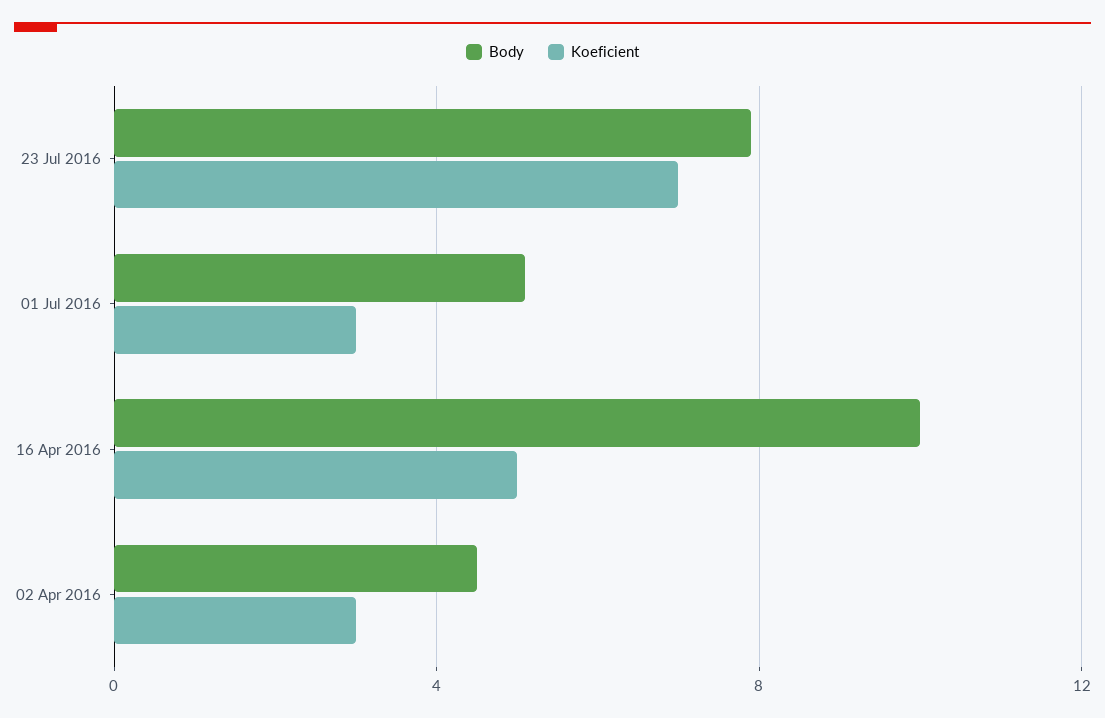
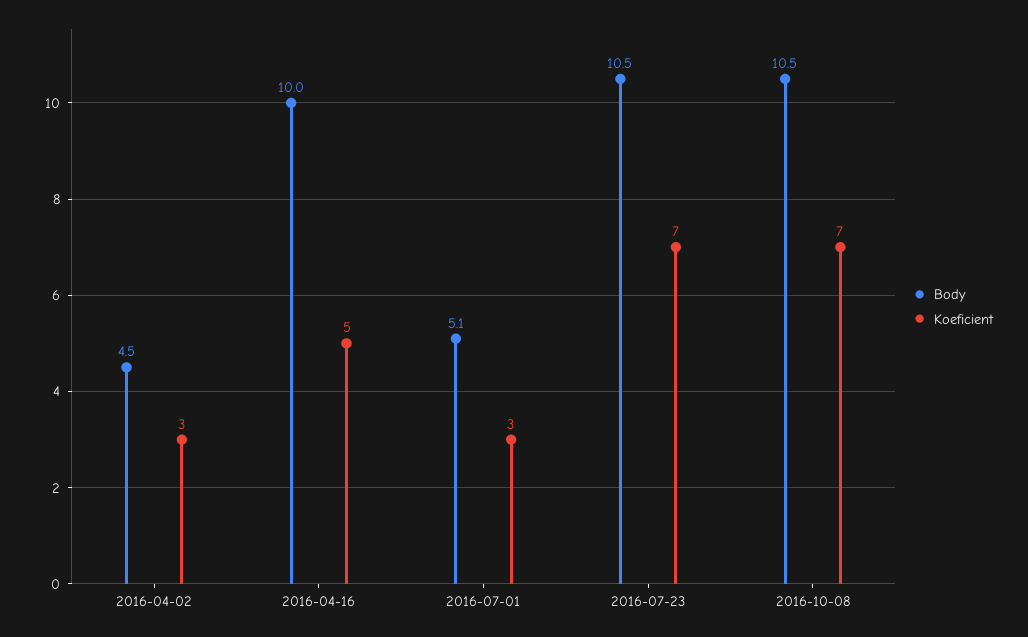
Body, 23 Jul 2016: 8 -> 10.5
Body, 2016-10-08: none -> 10.5
Koeficient, 2016-10-08: none -> 7

